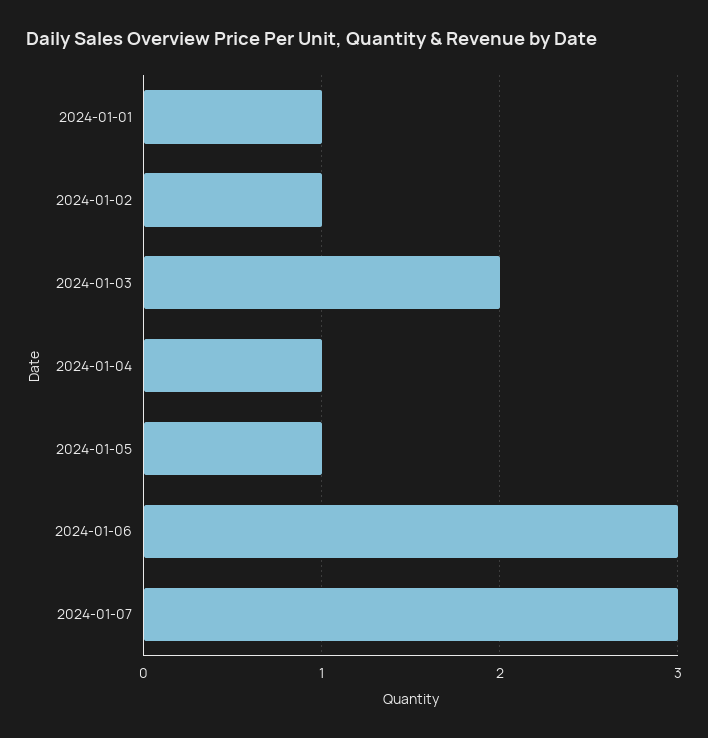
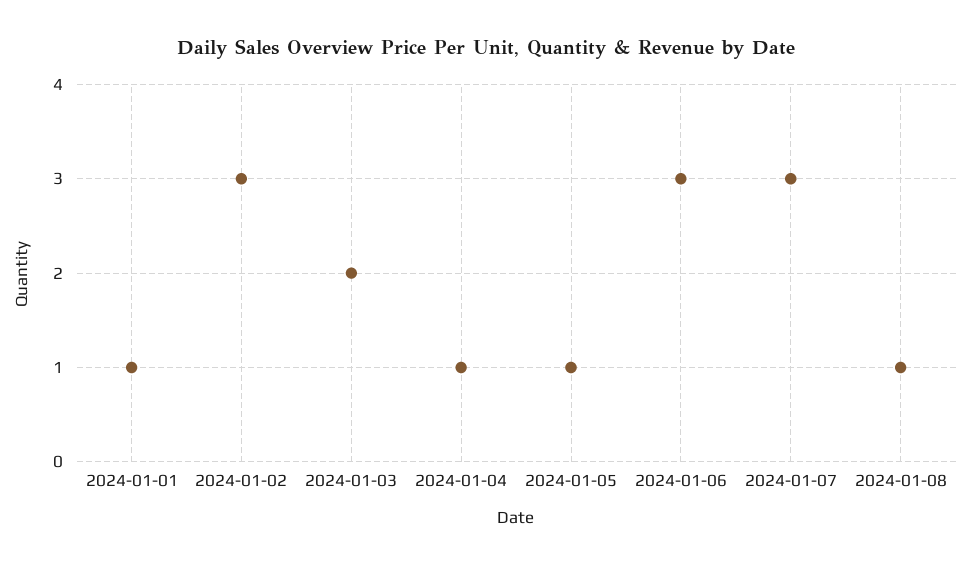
2024-01-02: 1 -> 3
2024-01-08: none -> 1

